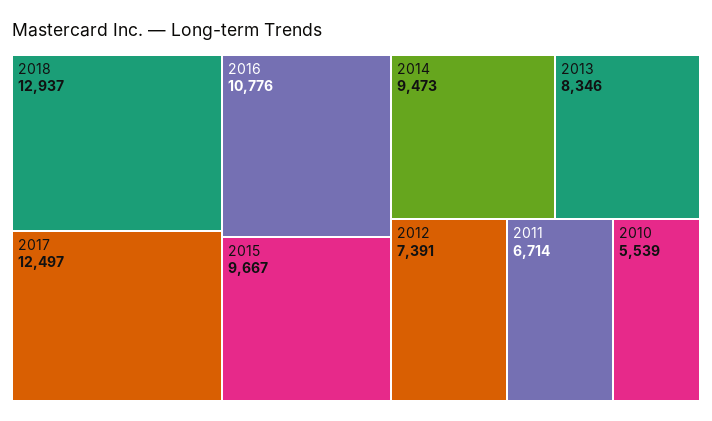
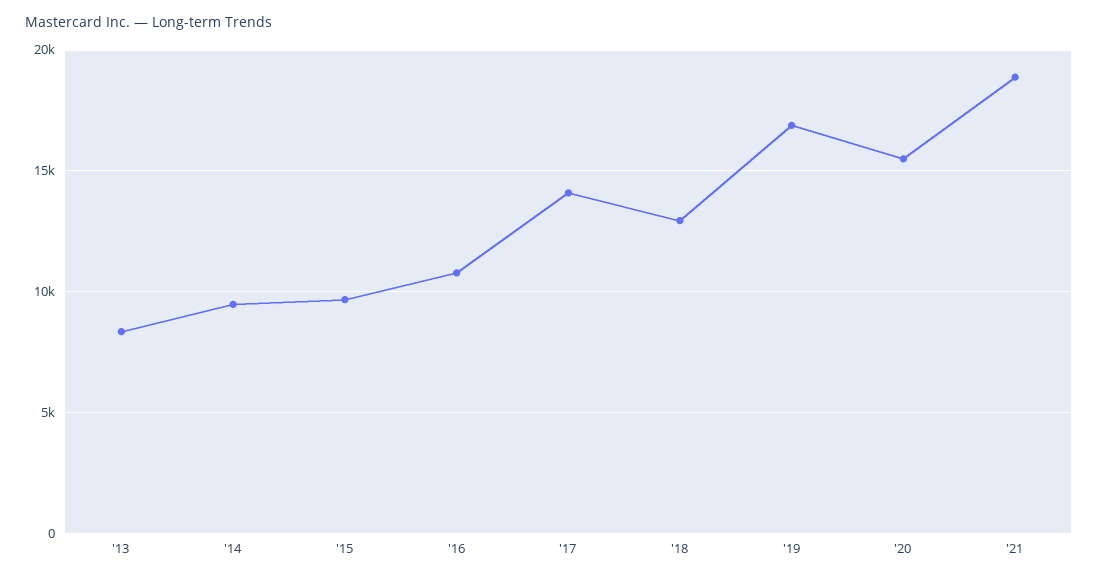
2017: 12497 -> 14000
2012: 7391 -> none
2011: 6714 -> none
2010: 5539 -> none
'19: none -> 17000
'20: none -> 15500
'21: none -> 19000

